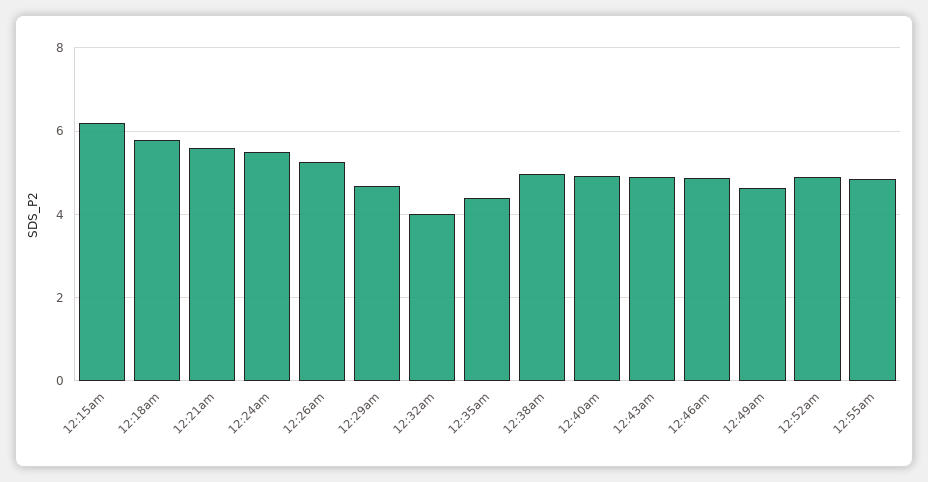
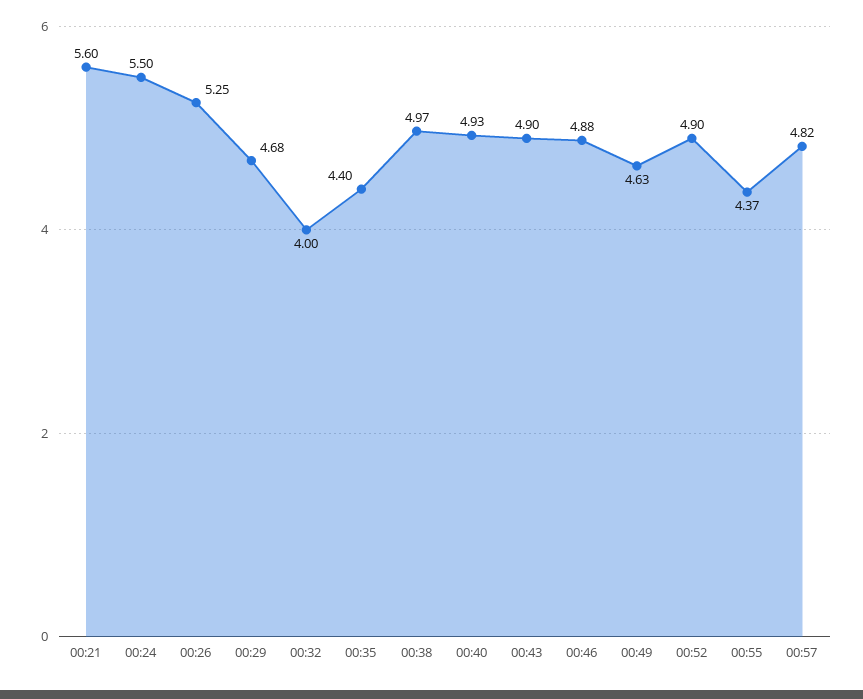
12:15am: 6.2 -> none
12:18am: 5.8 -> none
12:55am: 4.8 -> 4.37
00:57: none -> 4.82

